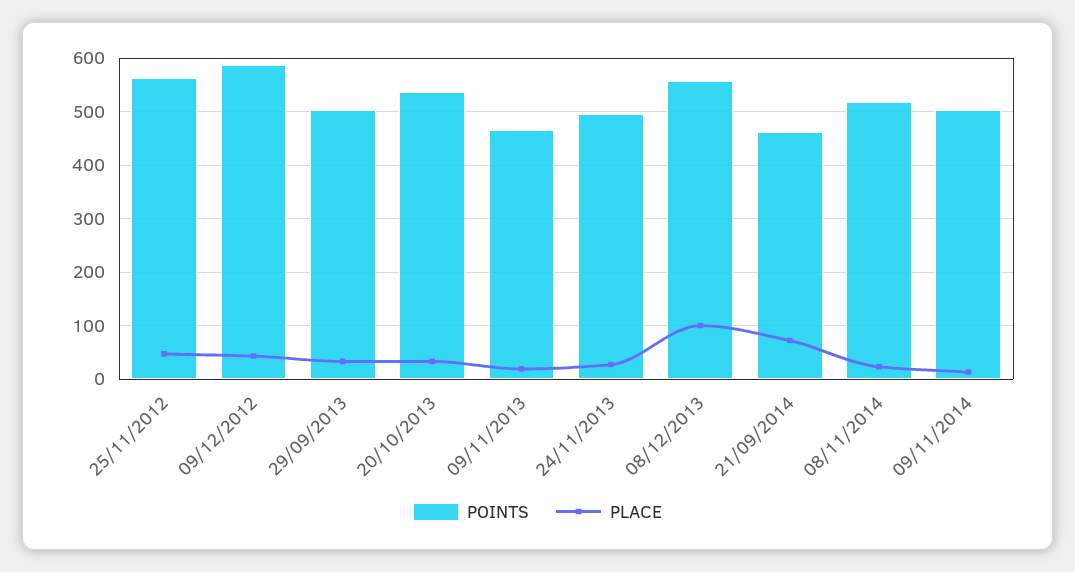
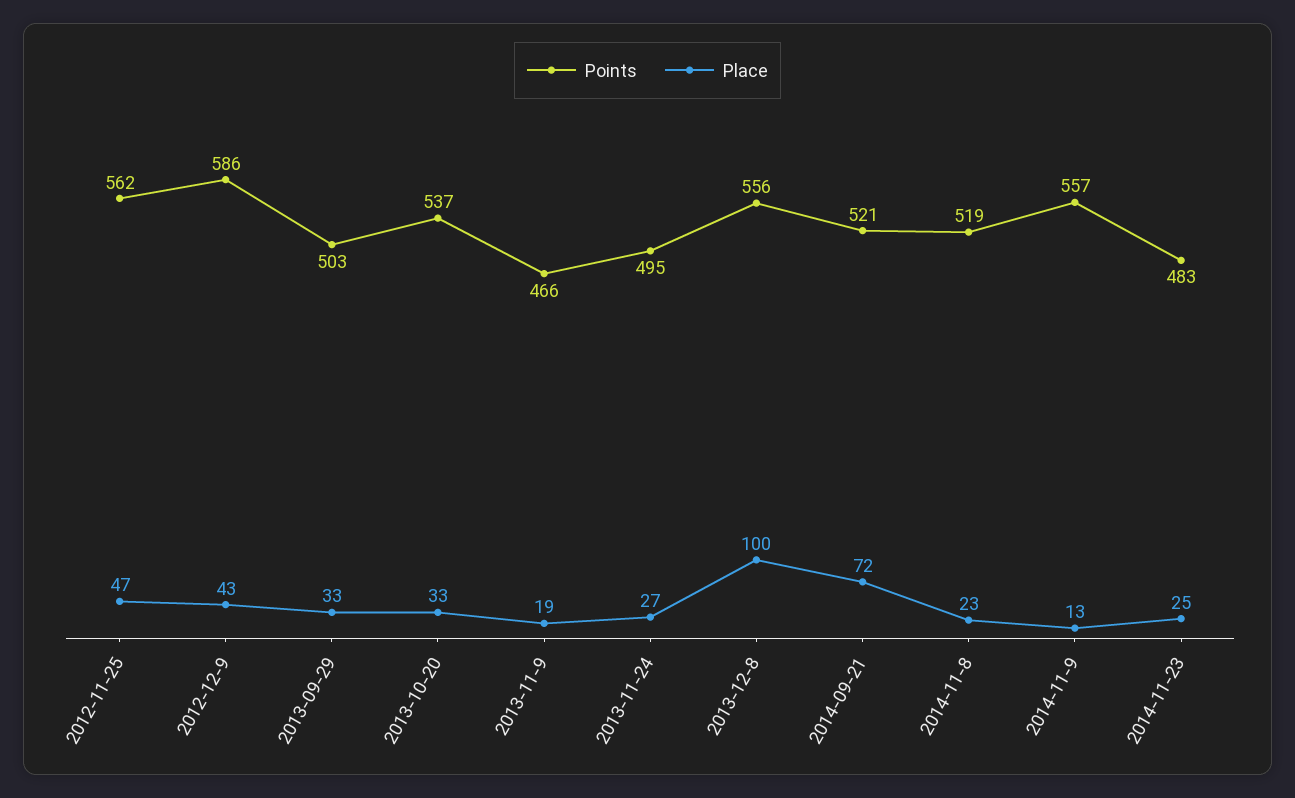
POINTS, 21/09/2014: 460 -> 521
POINTS, 09/11/2014: 500 -> 557
POINTS, 2014-11-23: none -> 483
PLACE, 2014-11-23: none -> 25

